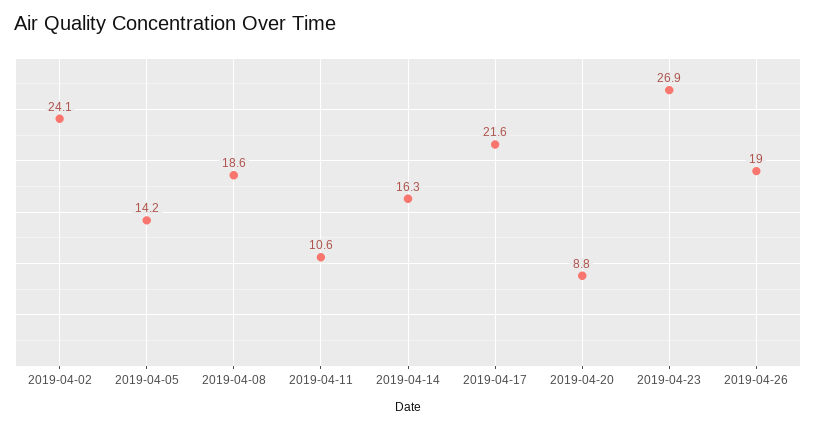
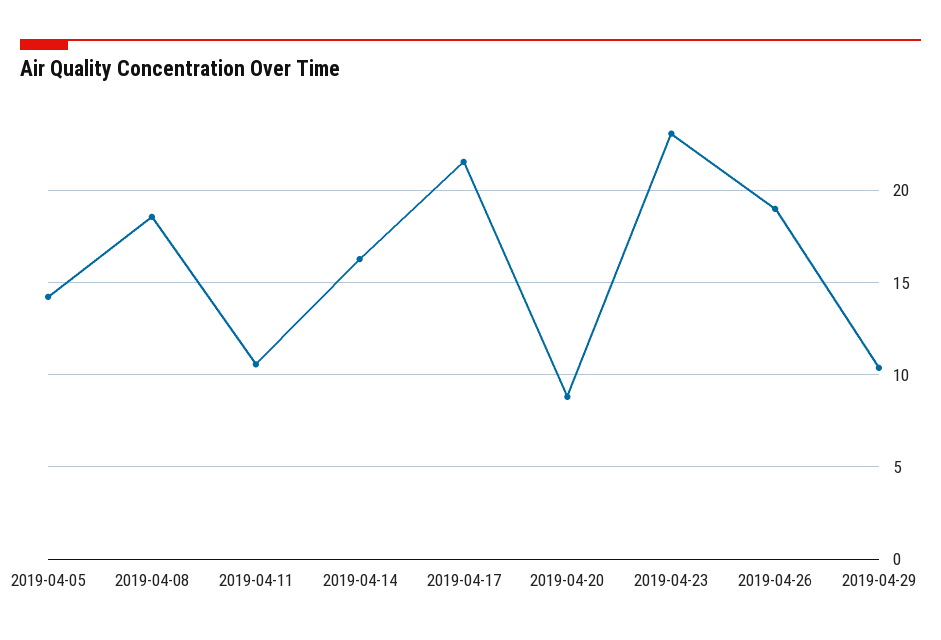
2019-04-02: 24.1 -> none
2019-04-23: 26.9 -> 23
2019-04-29: none -> 10.5

